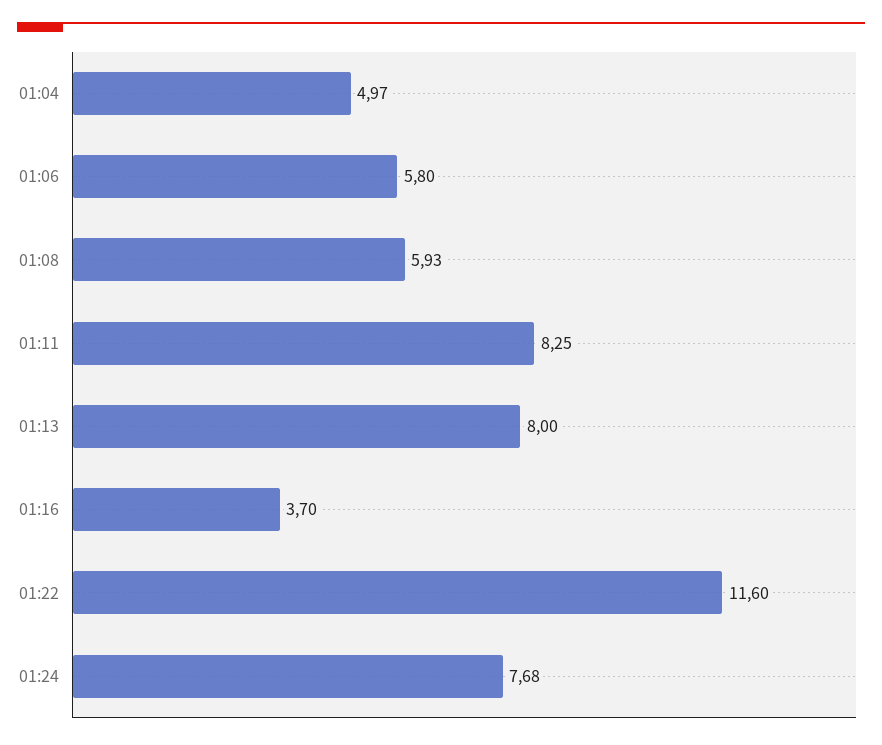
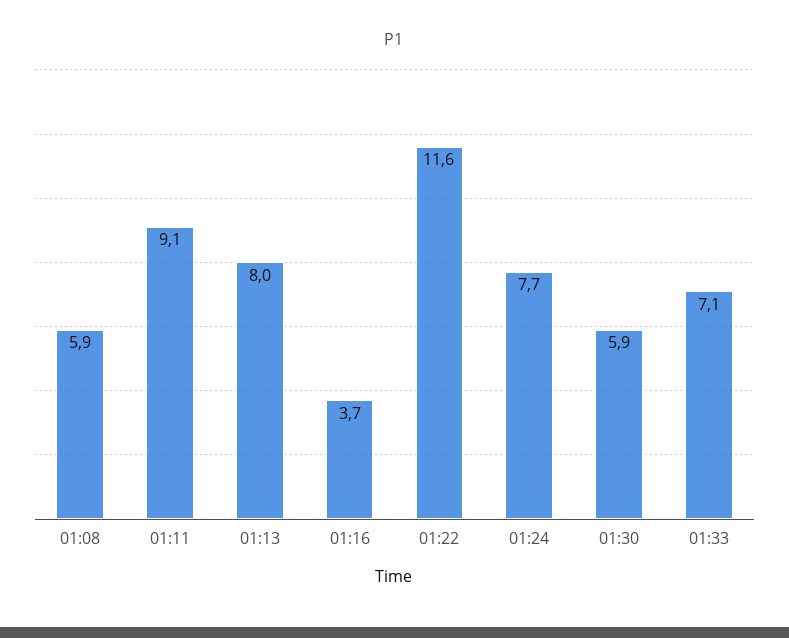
01:04: 4.97 -> none
01:06: 5.8 -> none
01:11: 8.25 -> 9.1
01:30: none -> 5.9
01:33: none -> 7.1

